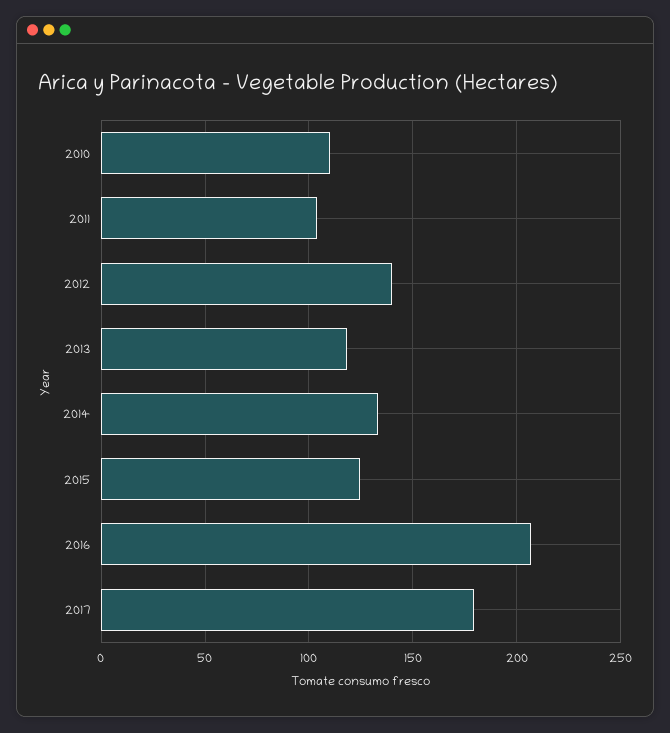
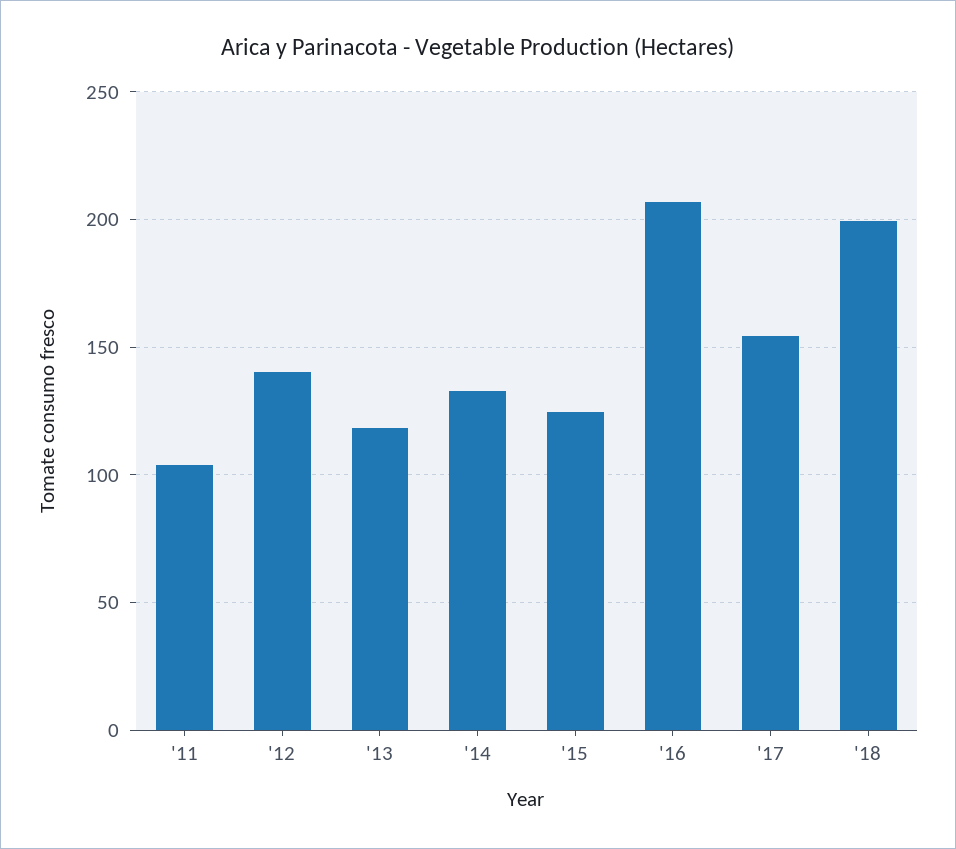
2010: 110 -> none
2017: 180 -> 155
'18: none -> 200

